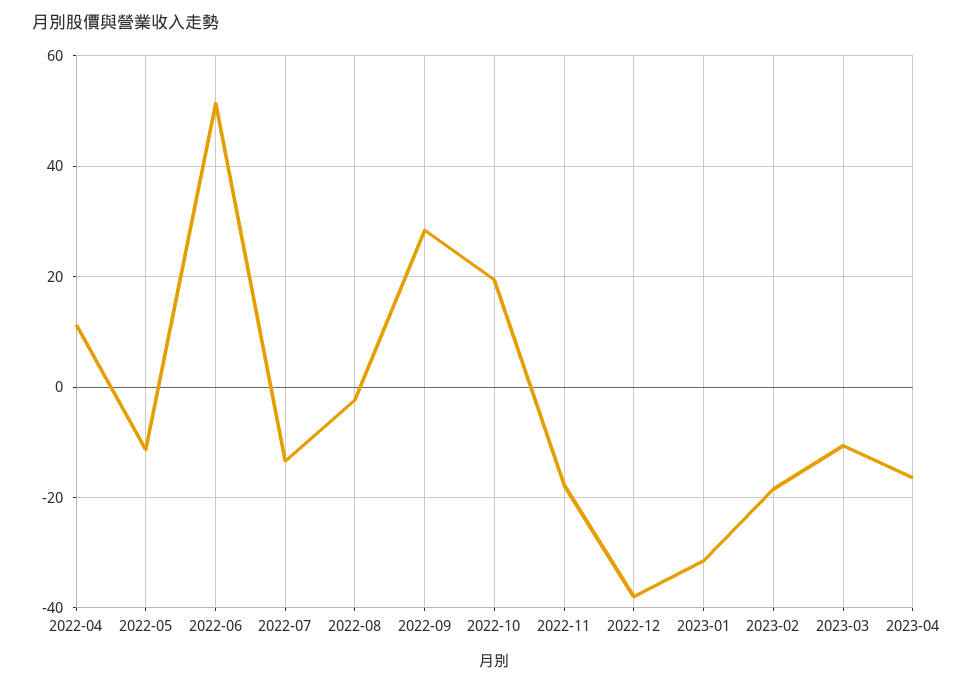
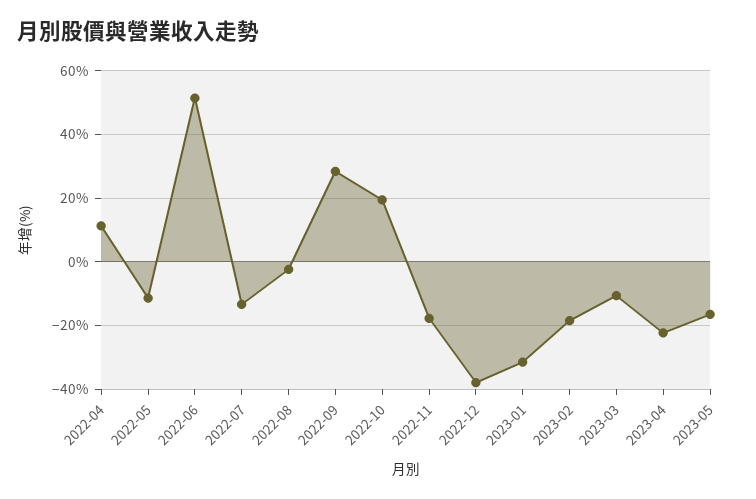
2023-04: -16 -> -22
2023-05: none -> -16

